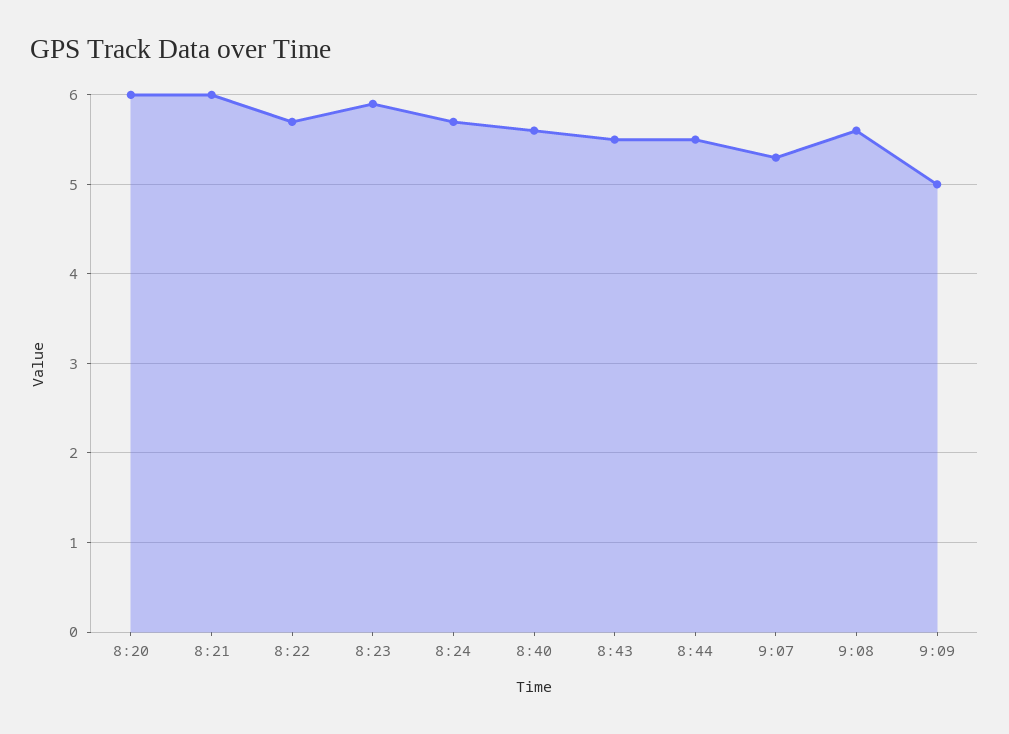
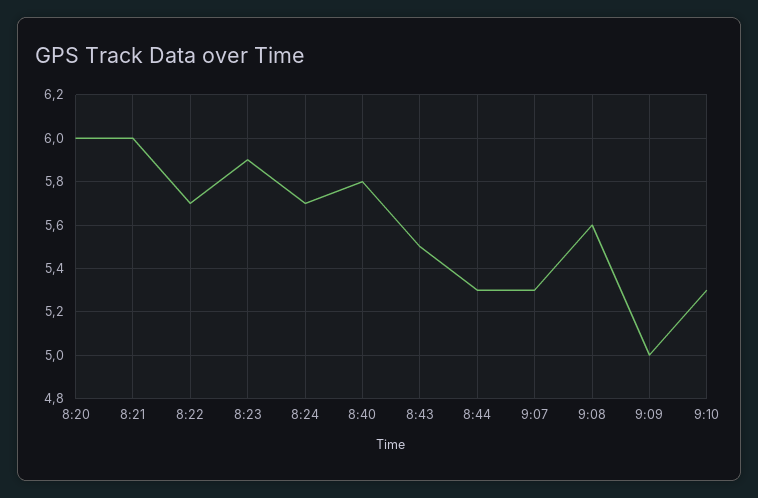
8:40: 5.6 -> 5.8
8:44: 5.5 -> 5.3
9:10: none -> 5.3

